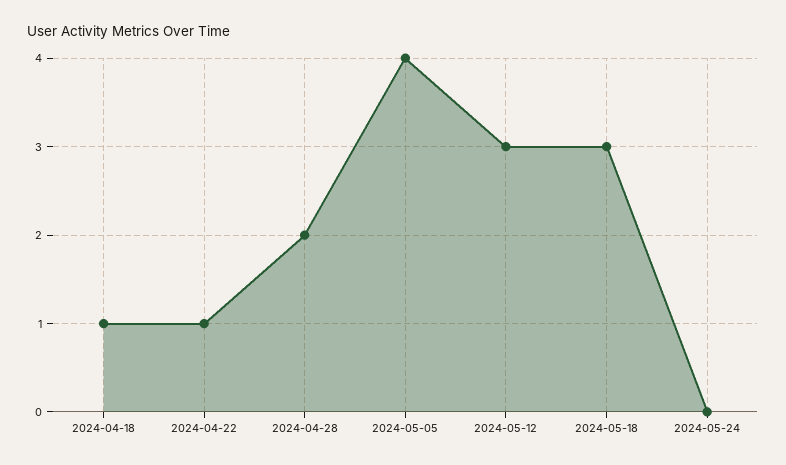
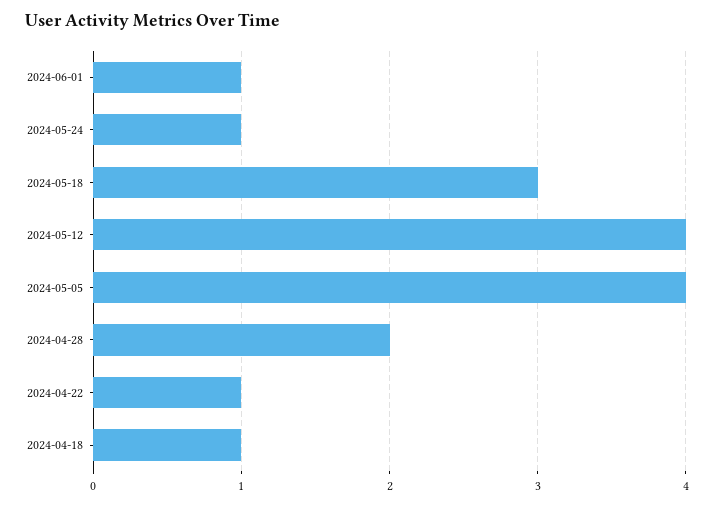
2024-05-12: 3 -> 4
2024-05-24: 0 -> 1
2024-06-01: none -> 1

